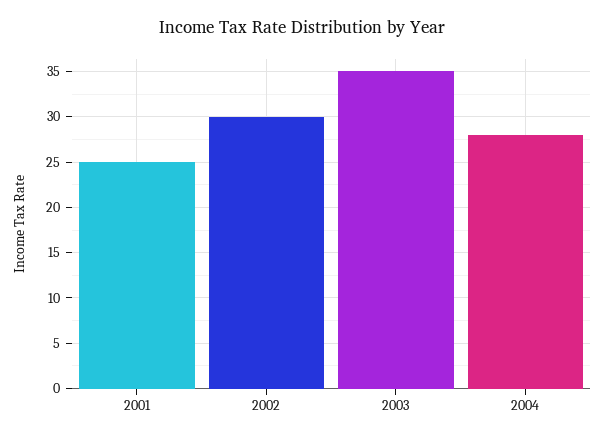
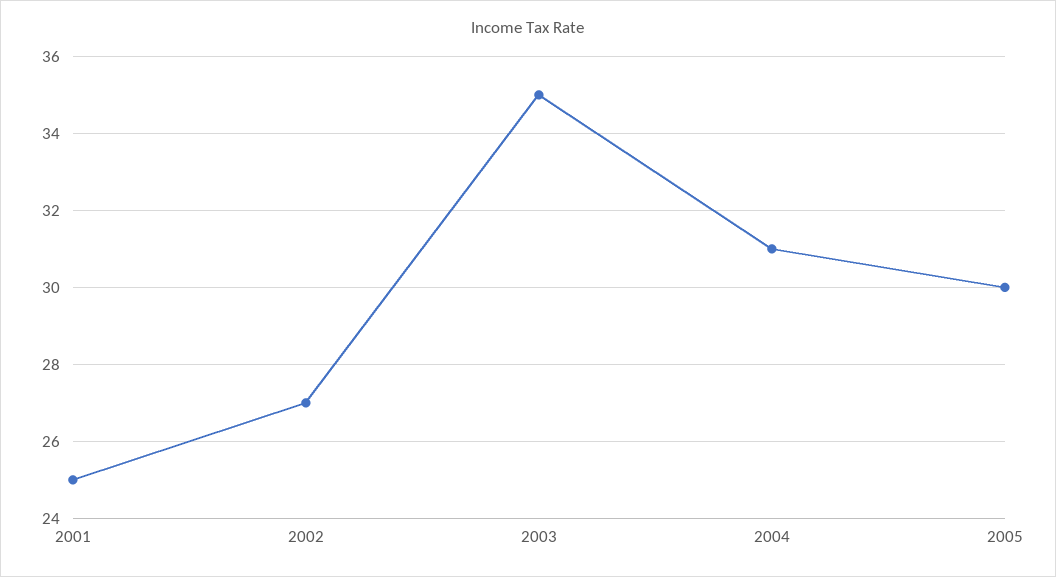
2002: 30 -> 27
2004: 28 -> 31
2005: none -> 30

